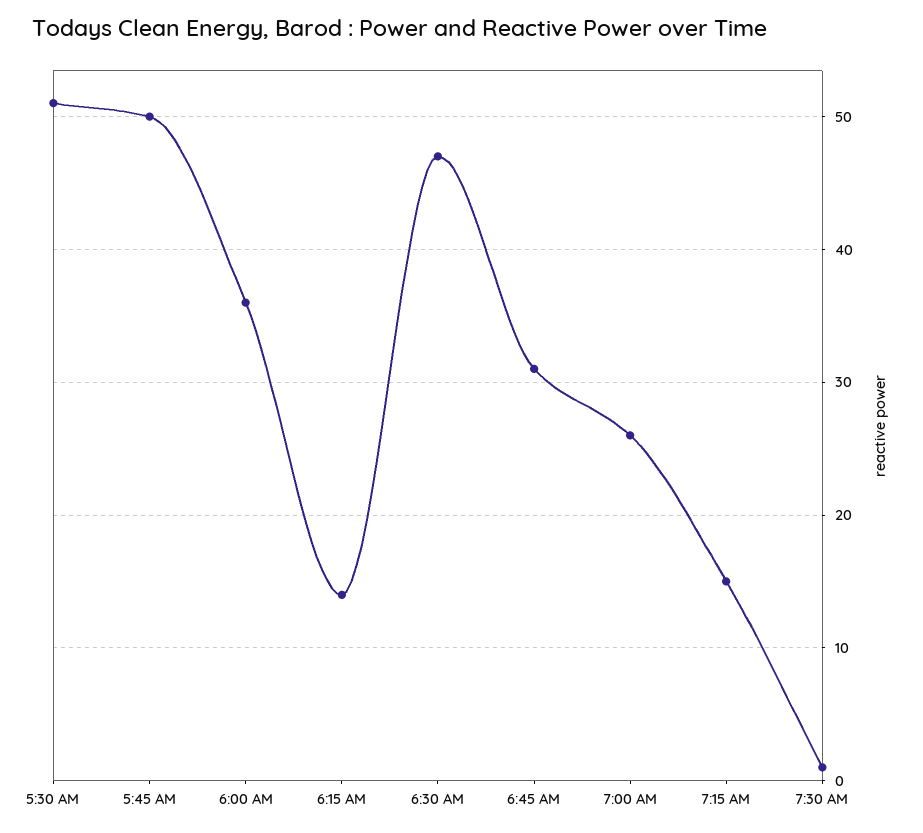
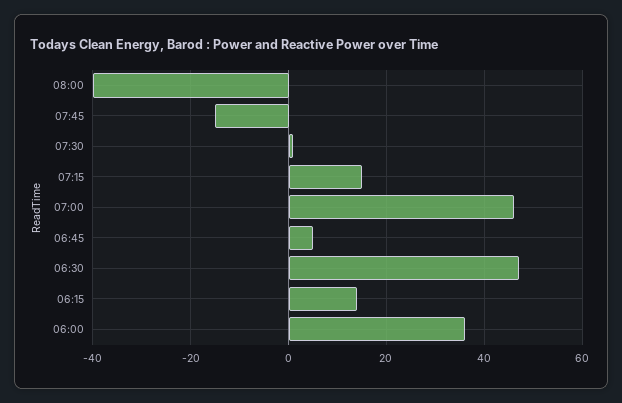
5:30 AM: 51 -> none
5:45 AM: 50 -> none
6:45 AM: 31 -> 5
7:00 AM: 26 -> 45
08:00: none -> -40
07:45: none -> -15

